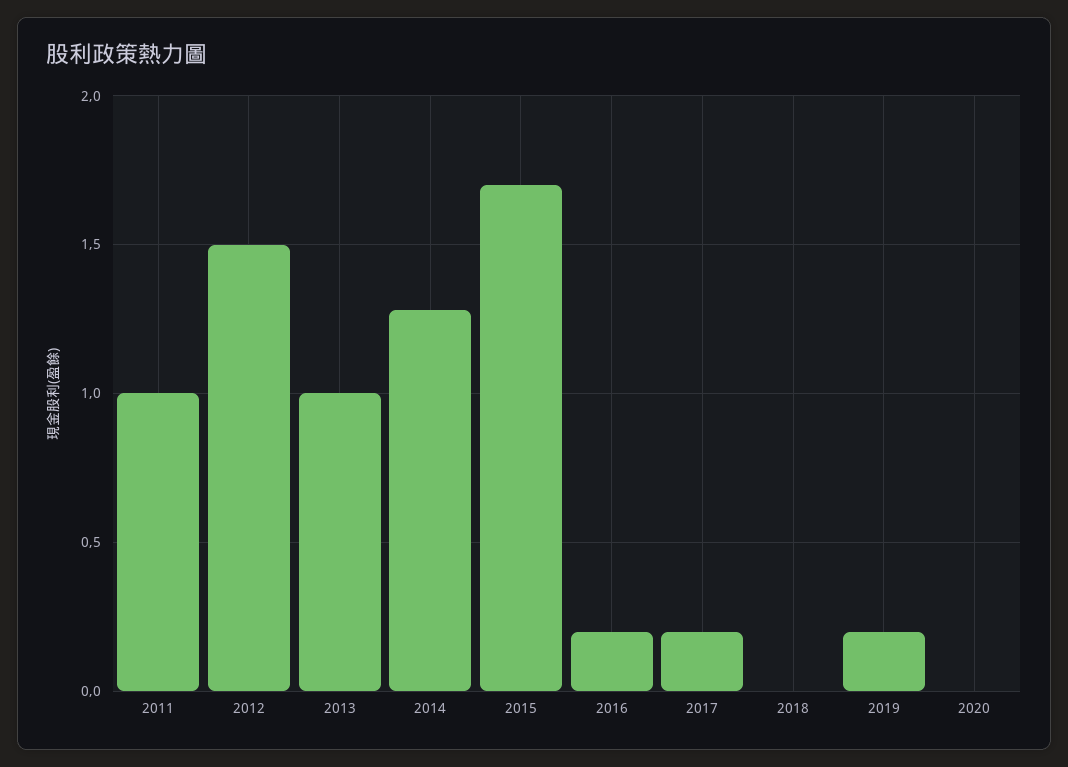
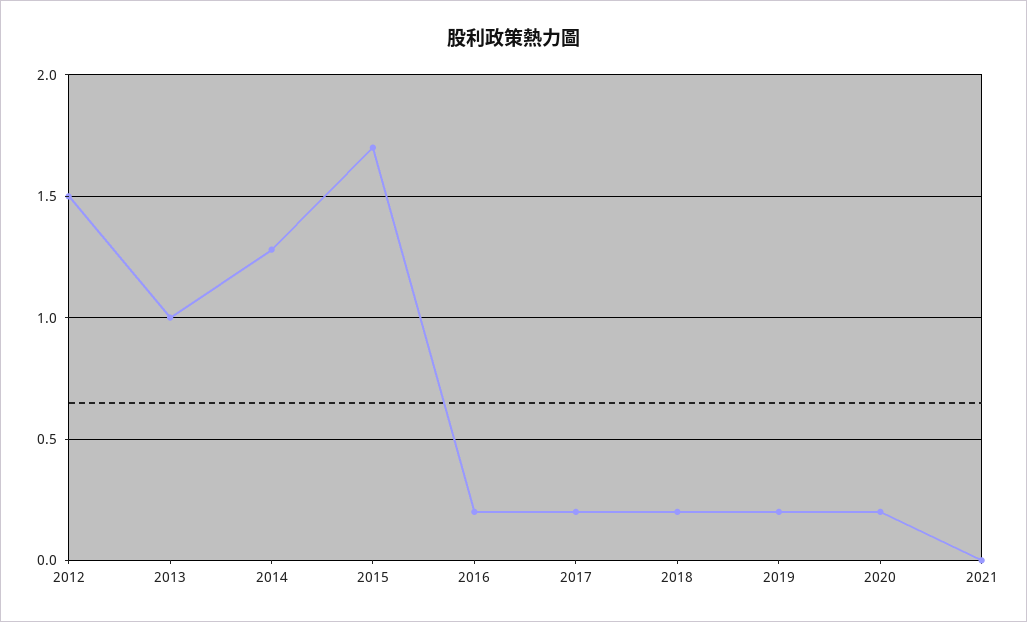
2011: 1 -> none
2018: 0 -> 0.2
2020: 0 -> 0.2
2021: none -> 0

